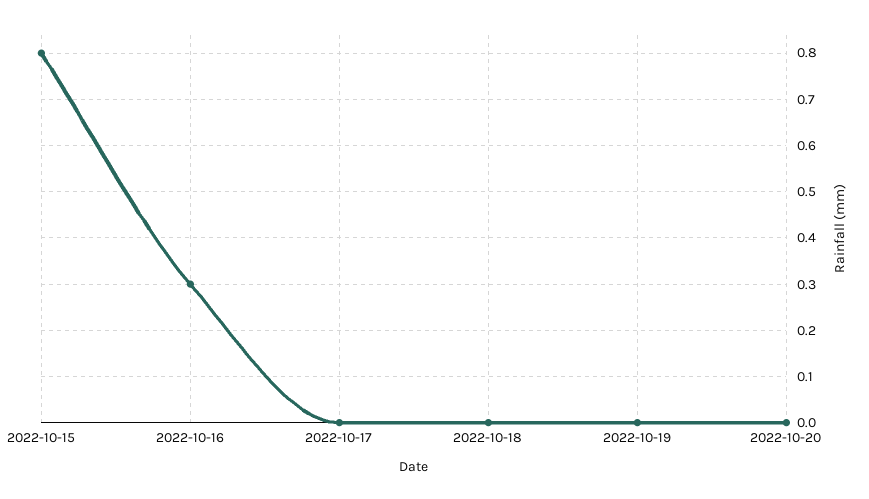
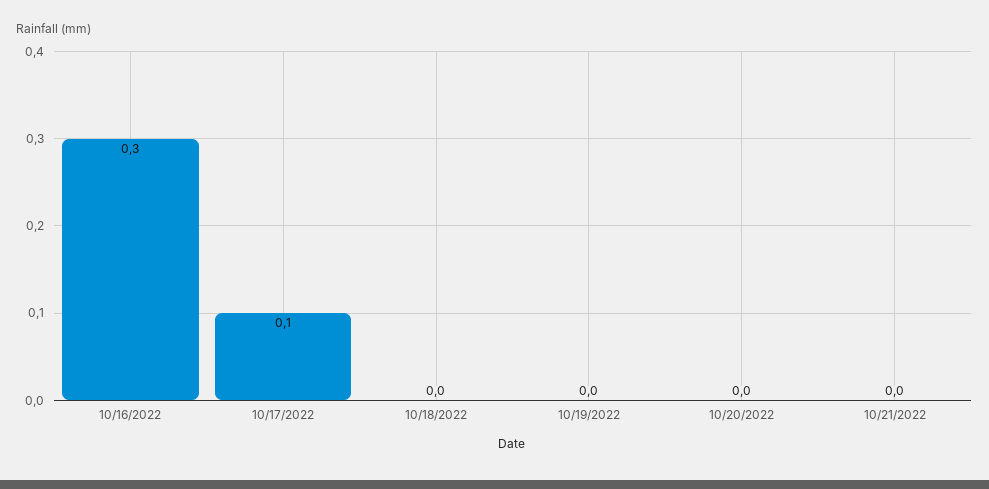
2022-10-15: 0.8 -> none
2022-10-17: 0 -> 0.1
10/21/2022: none -> 0

